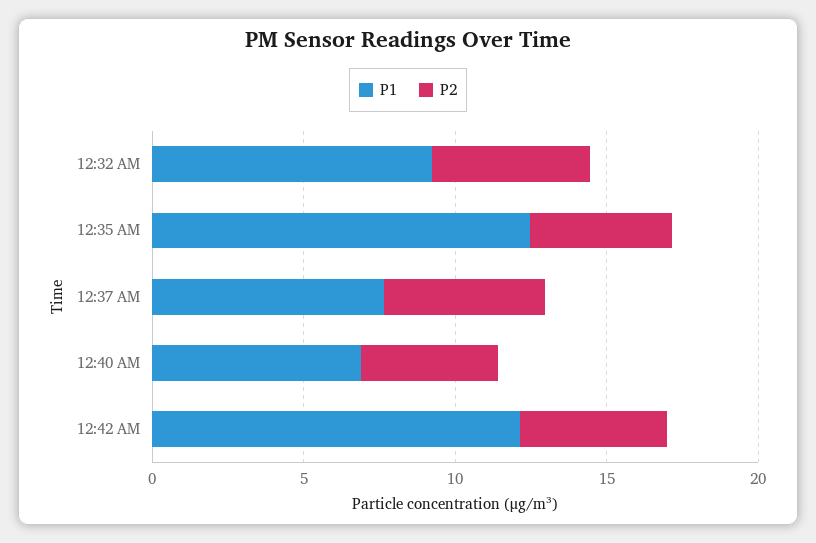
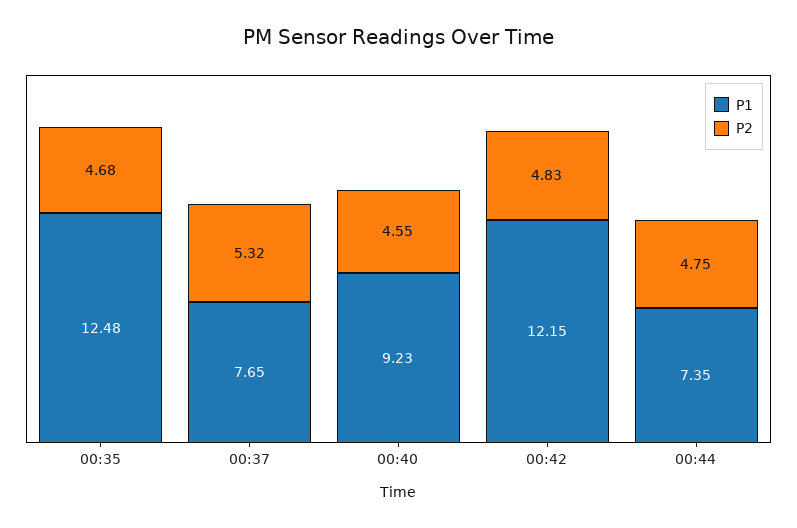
P1, 12:32 AM: 9 -> none
P2, 12:32 AM: 5 -> none
P1, 12:40 AM: 7 -> 9.23
P1, 00:44: none -> 7.35
P2, 00:44: none -> 4.75

